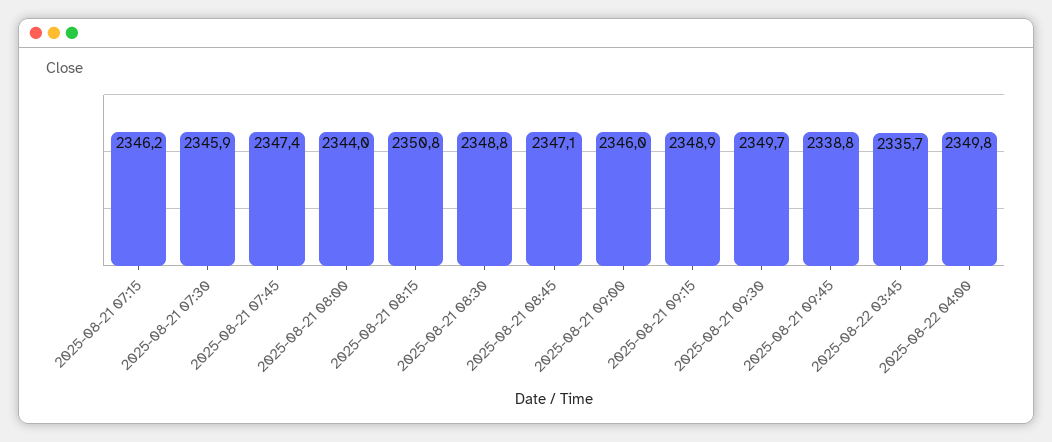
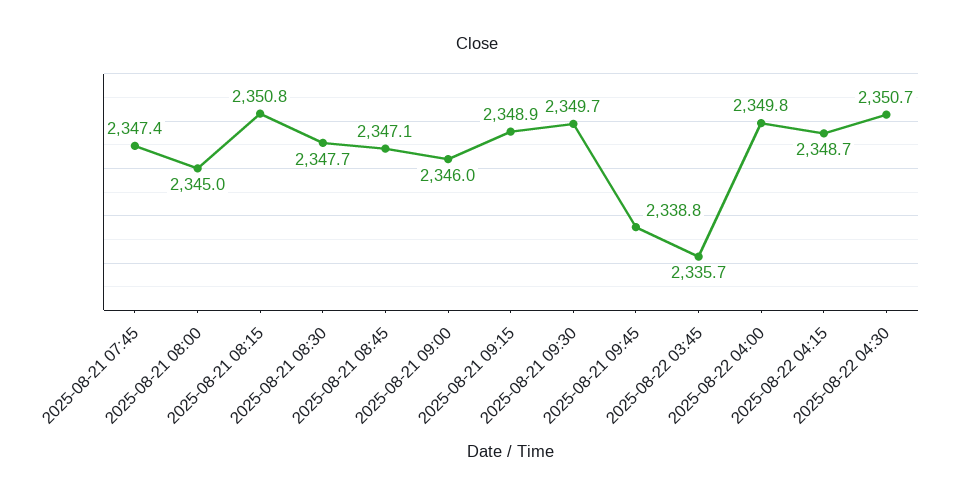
2025-08-21 07:15: 2346.2 -> none
2025-08-21 07:30: 2345.9 -> none
2025-08-21 08:00: 2344 -> 2345
2025-08-21 08:30: 2348.8 -> 2347.7
2025-08-22 04:15: none -> 2348.7
2025-08-22 04:30: none -> 2350.7

